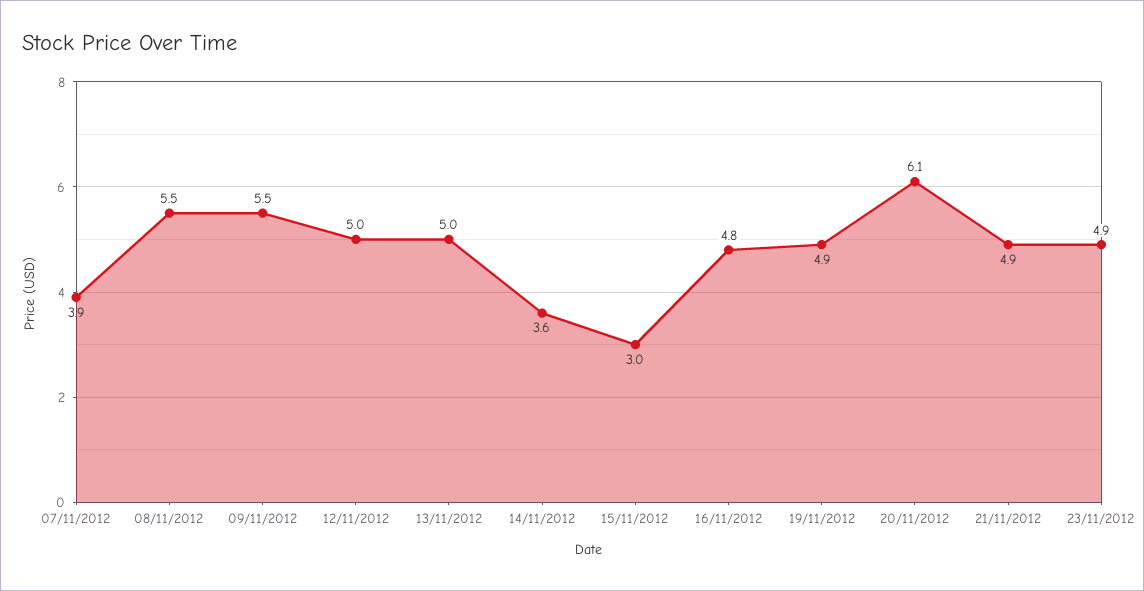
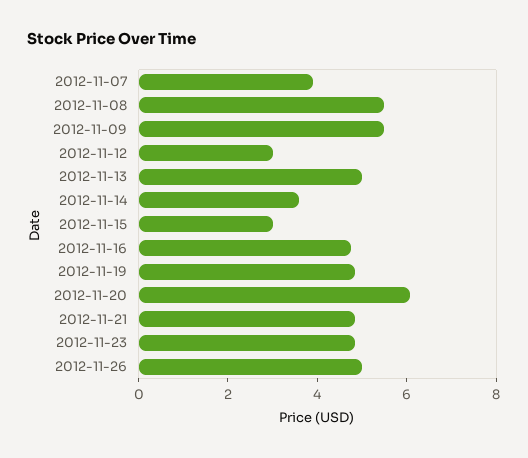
12/11/2012: 5 -> 3
2012-11-26: none -> 5

